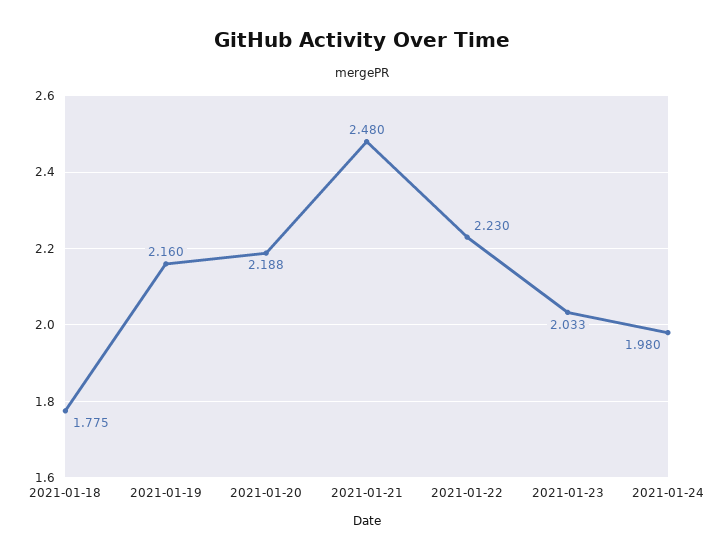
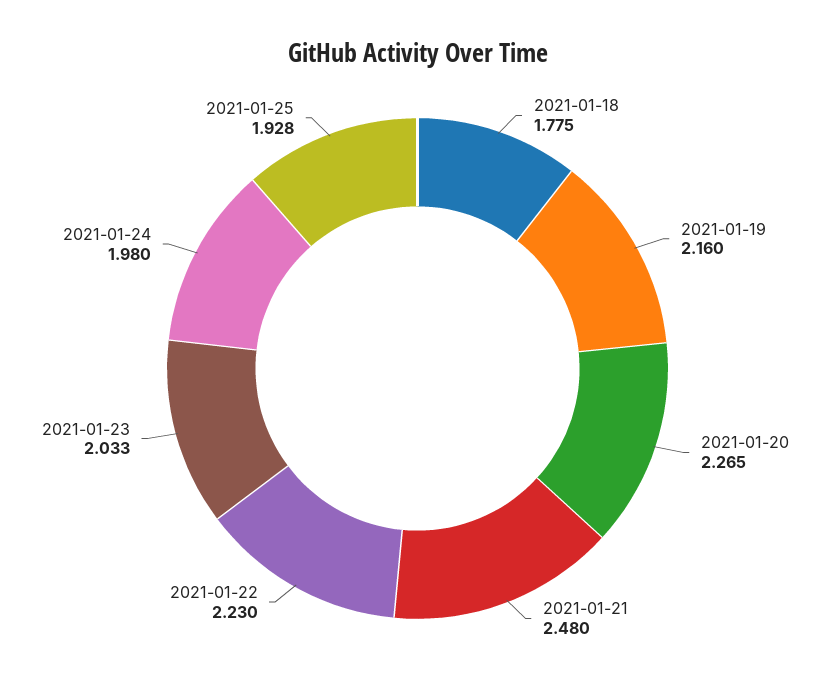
2021-01-20: 2.188 -> 2.265
2021-01-25: none -> 1.928

